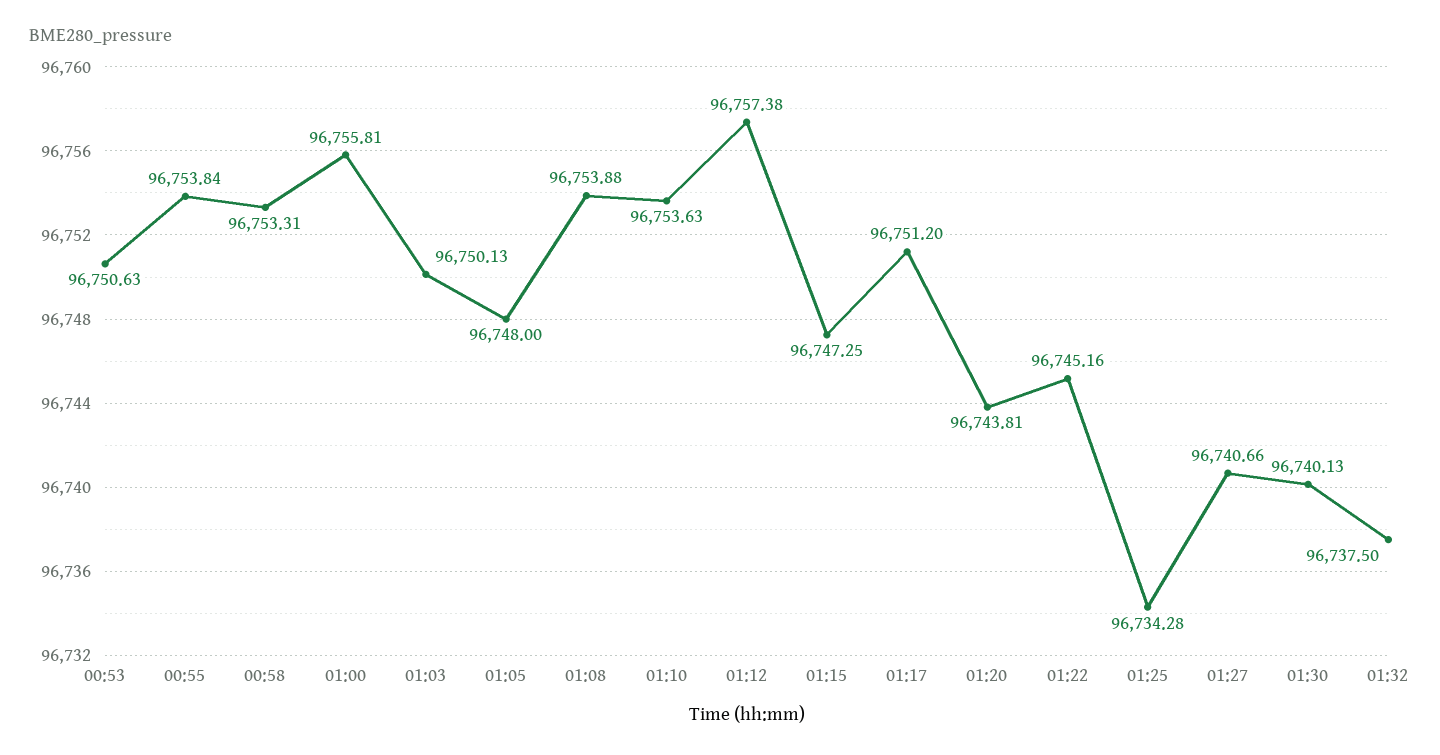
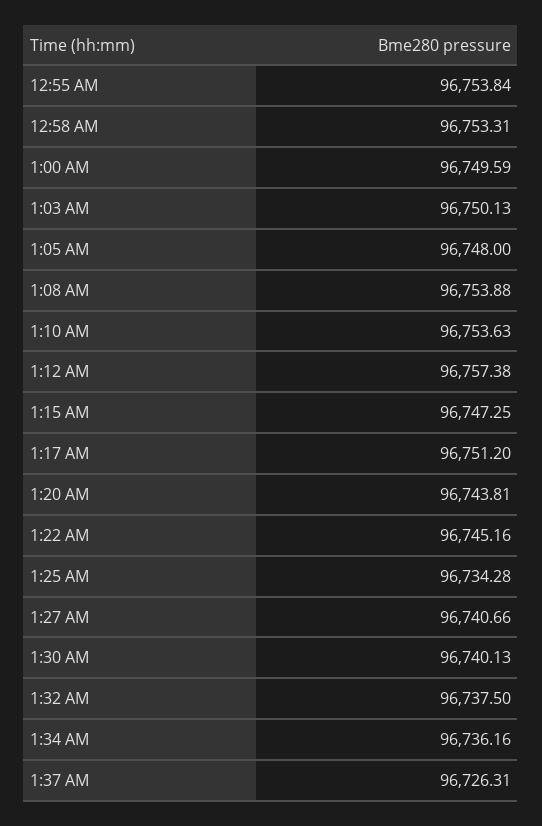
00:53: 96750.63 -> none
01:00: 96755.81 -> 96749.59
1:34 AM: none -> 96736.16
1:37 AM: none -> 96726.31

